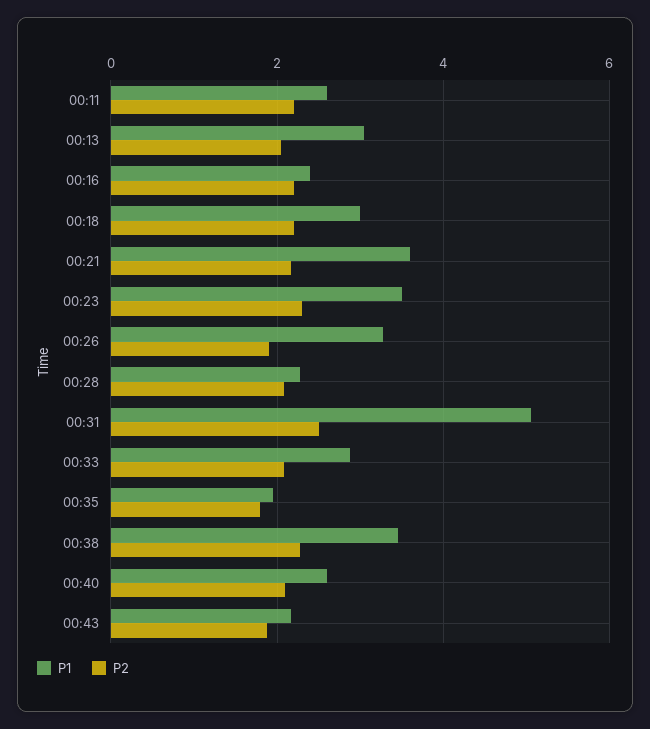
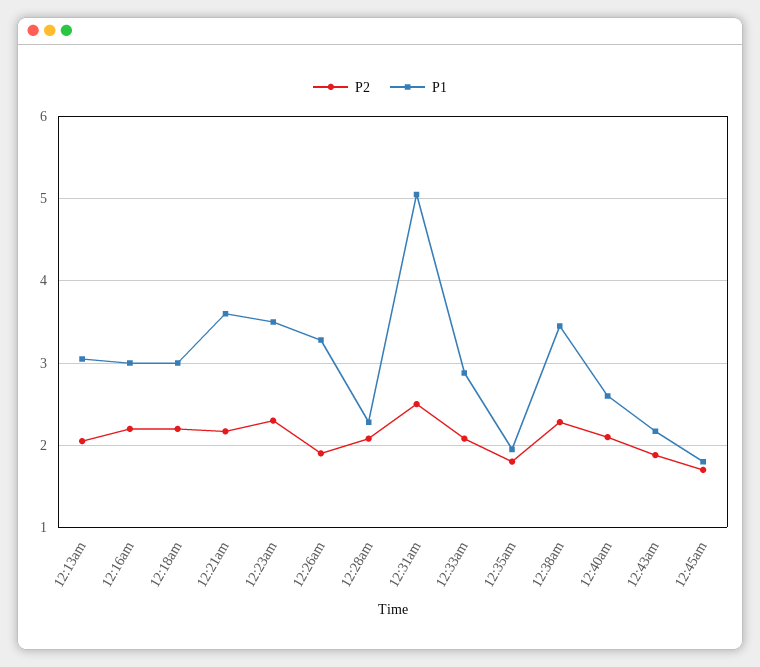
P1, 00:11: 2.6 -> none
P2, 00:11: 2.2 -> none
P1, 00:16: 2.4 -> 3
P2, 12:45am: none -> 1.7
P1, 12:45am: none -> 1.8

